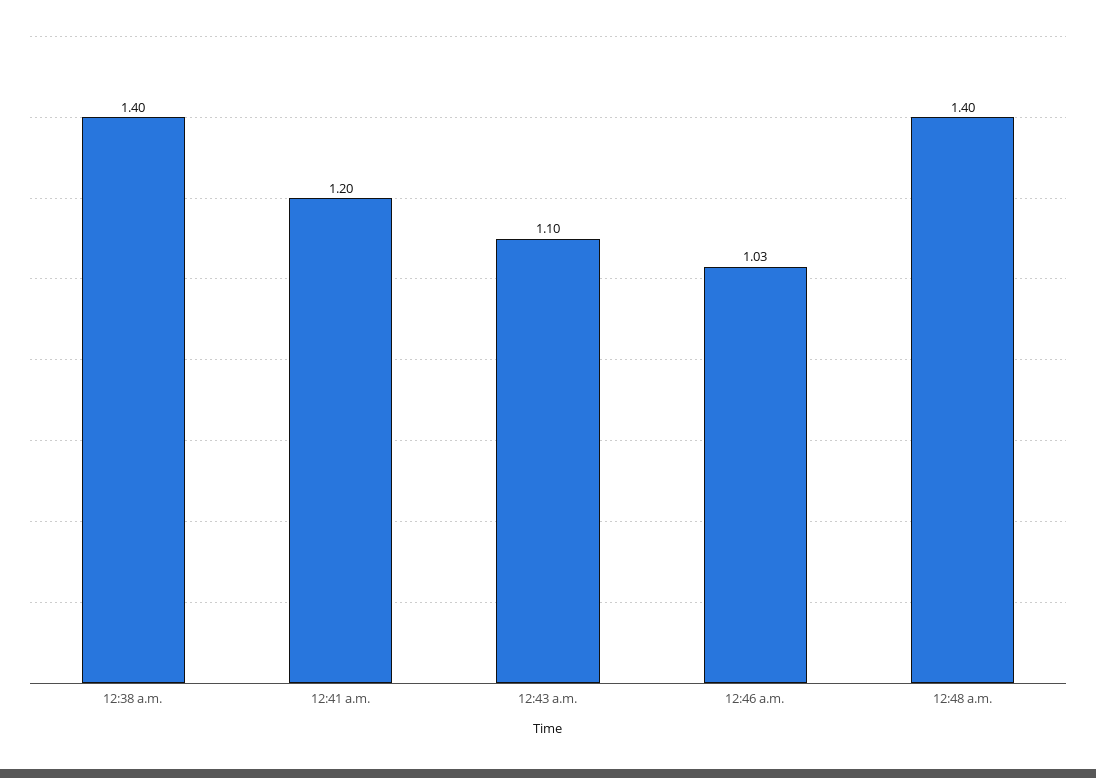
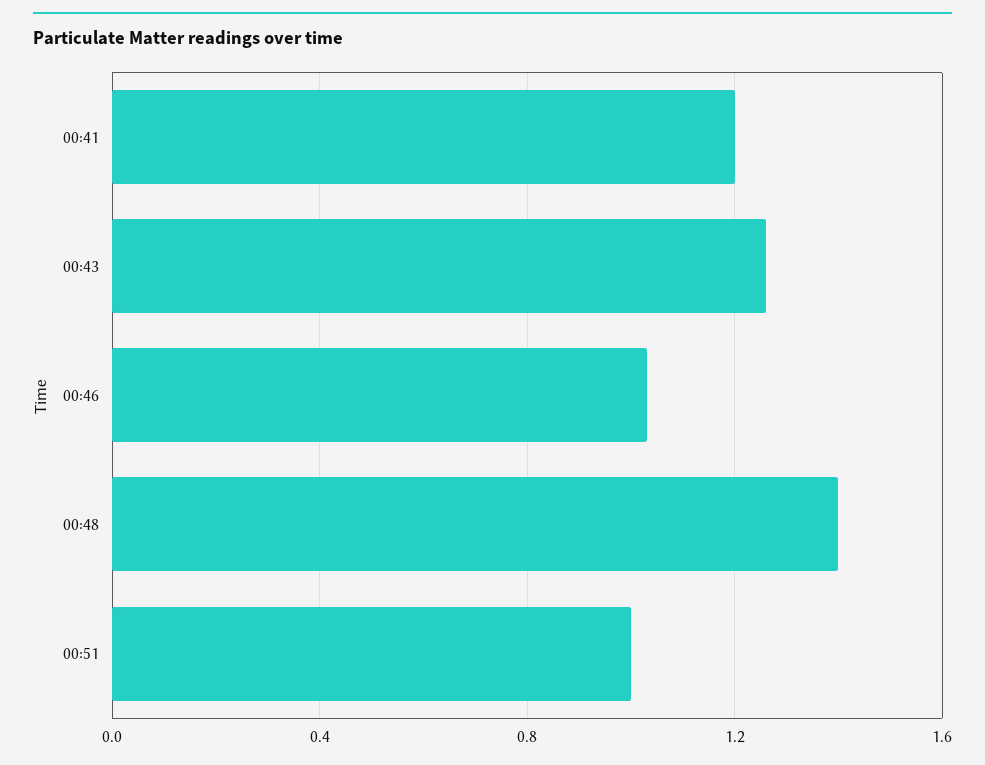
12:38 a.m.: 1.4 -> none
12:43 a.m.: 1.1 -> 1.25
00:51: none -> 1

